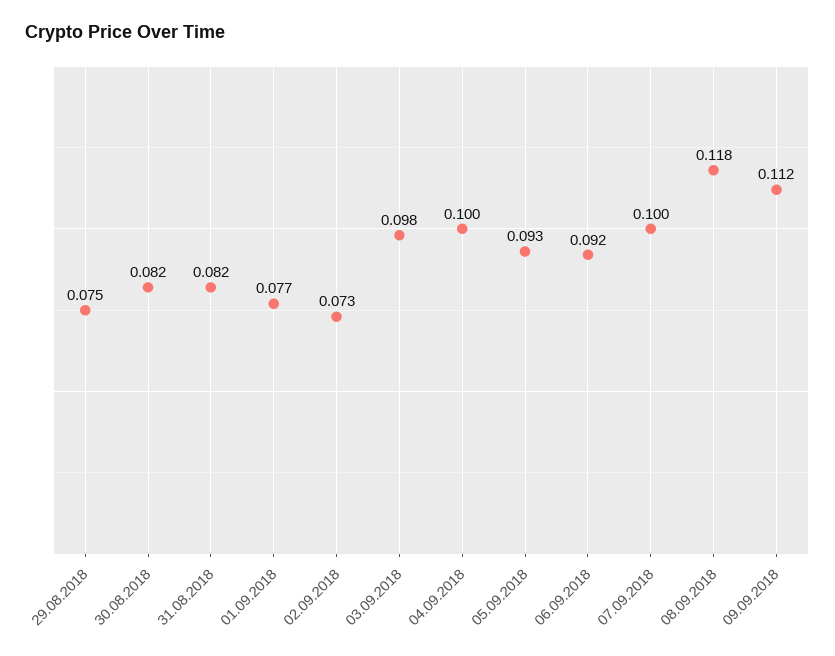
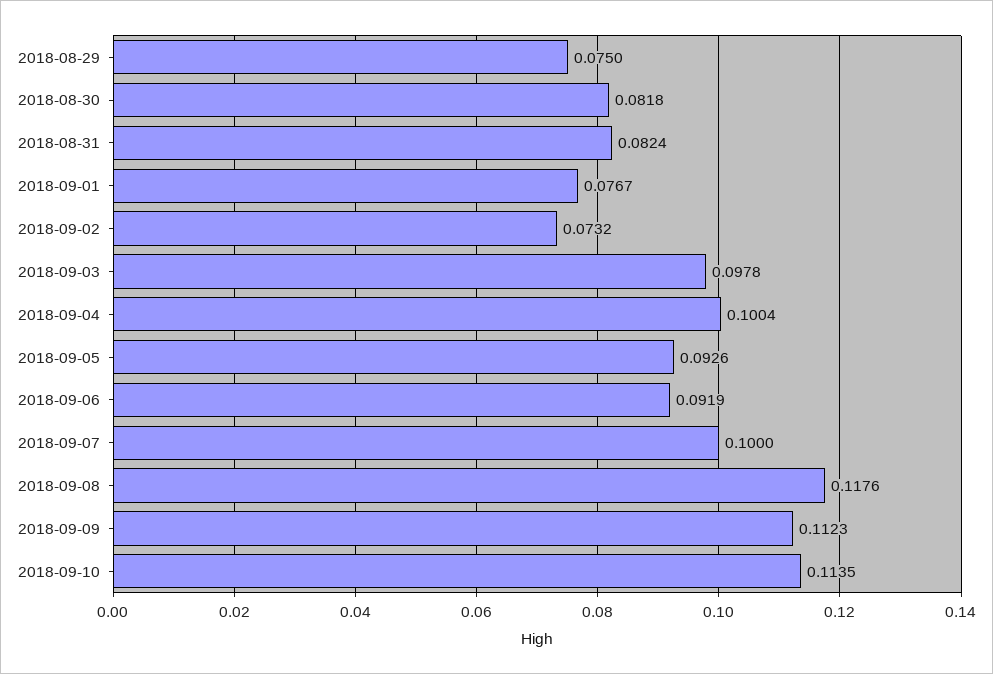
2018-09-10: none -> 0.1135

